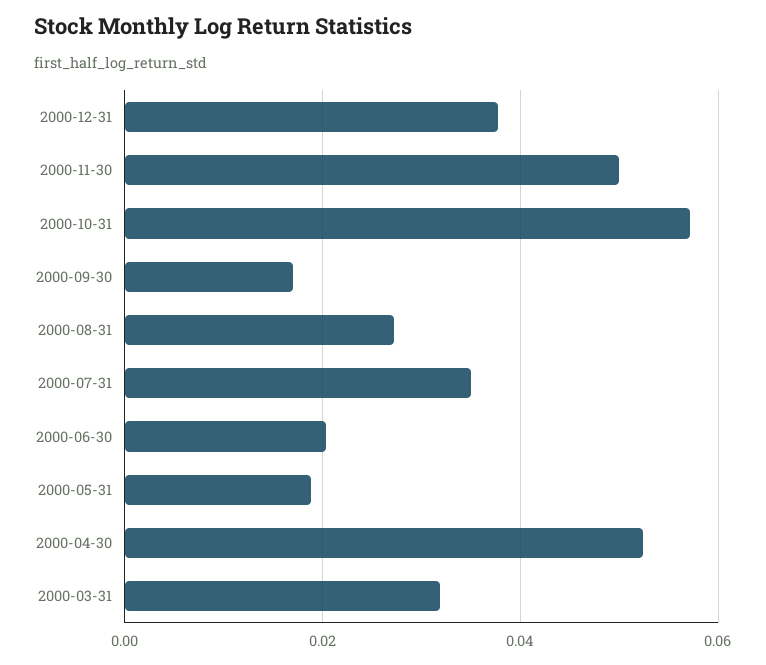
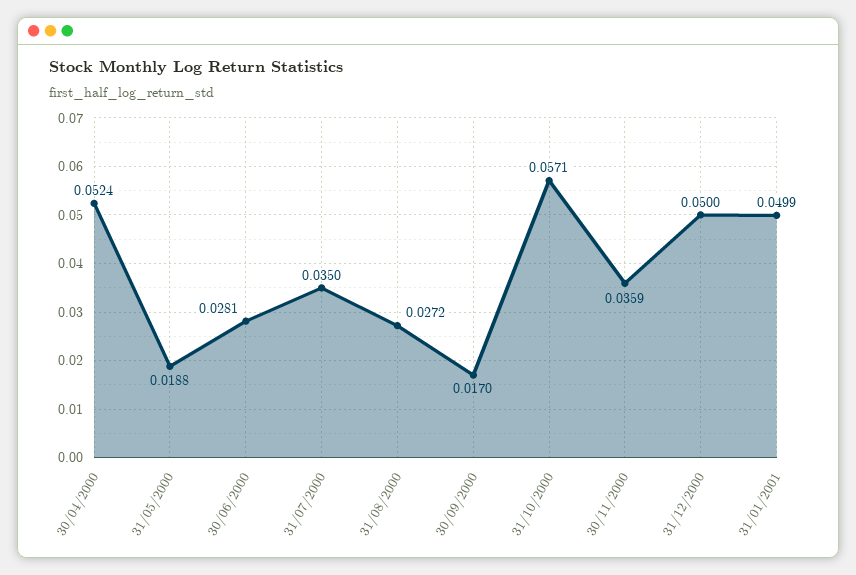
2000-12-31: 0.038 -> 0.05
2000-11-30: 0.05 -> 0.0359
2000-06-30: 0.02 -> 0.0281
2000-03-31: 0.032 -> none
31/01/2001: none -> 0.0499

